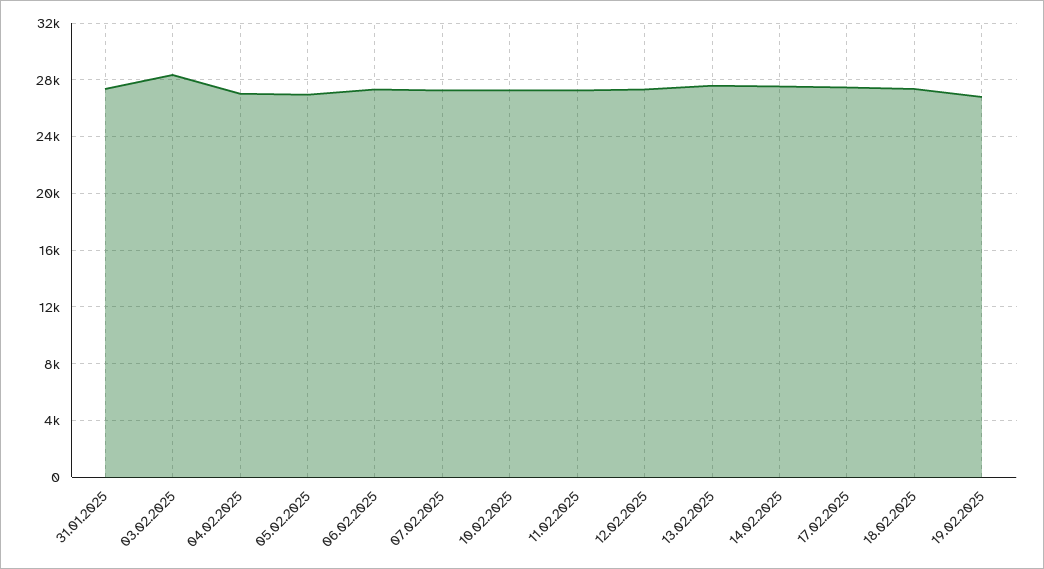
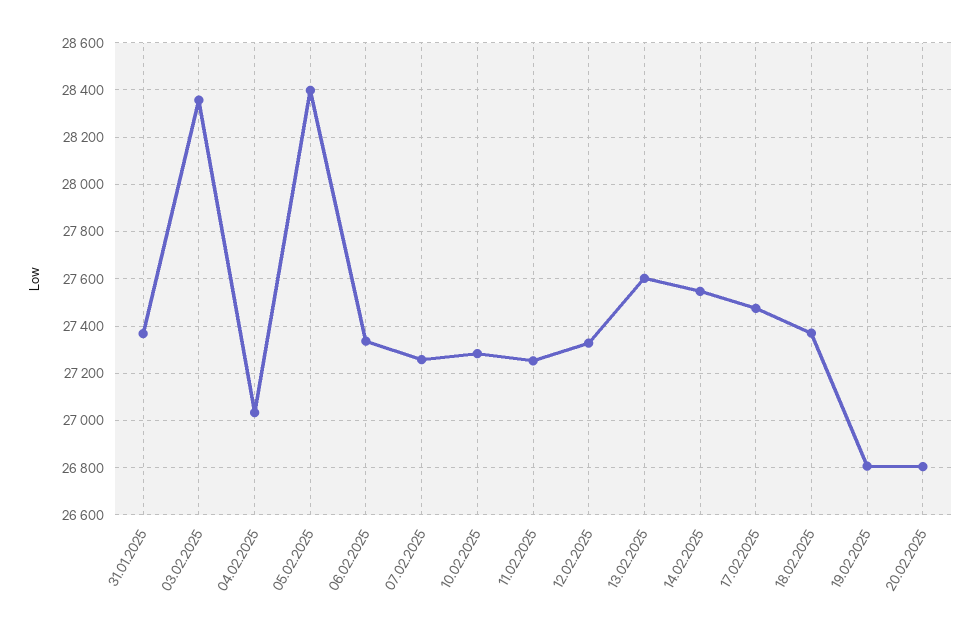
05.02.2025: 27000 -> 28400
20.02.2025: none -> 26800

